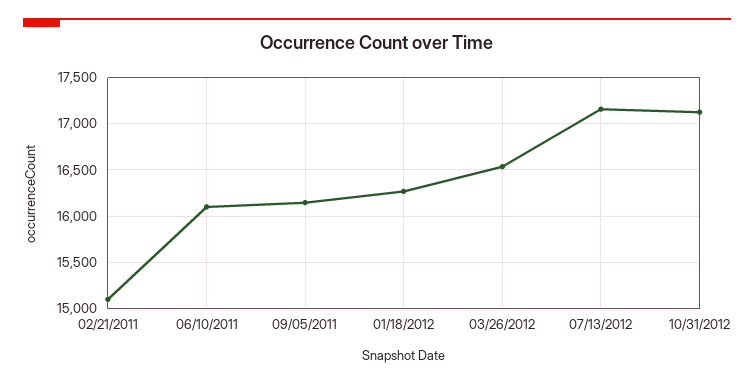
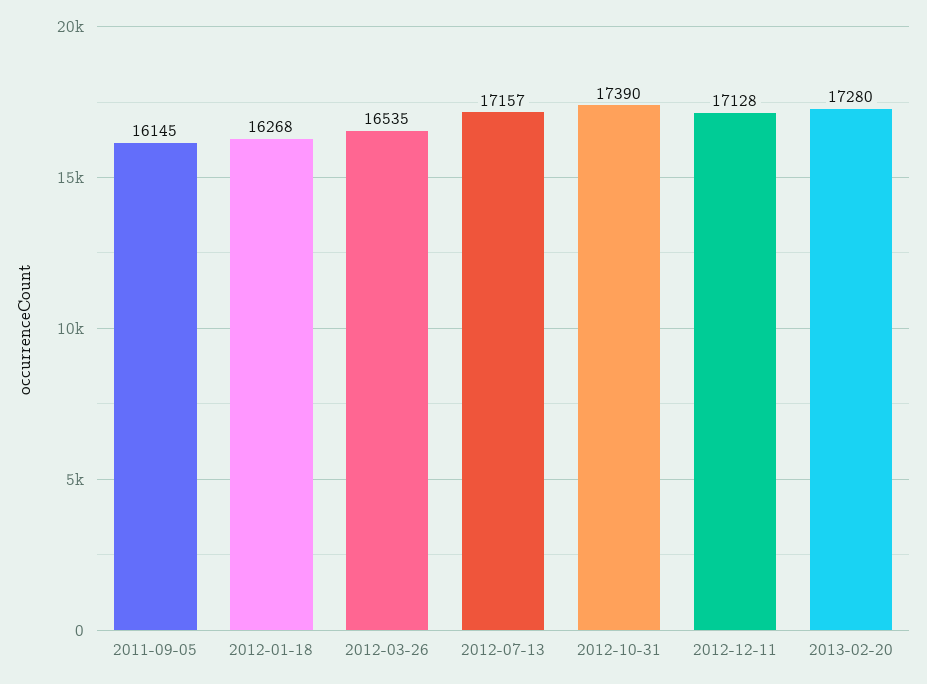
02/21/2011: 15100 -> none
06/10/2011: 16100 -> none
10/31/2012: 17100 -> 17390
2012-12-11: none -> 17128
2013-02-20: none -> 17280

